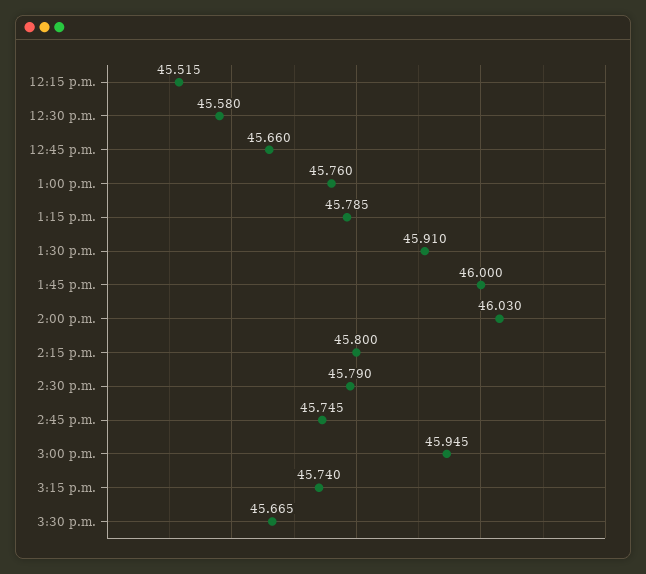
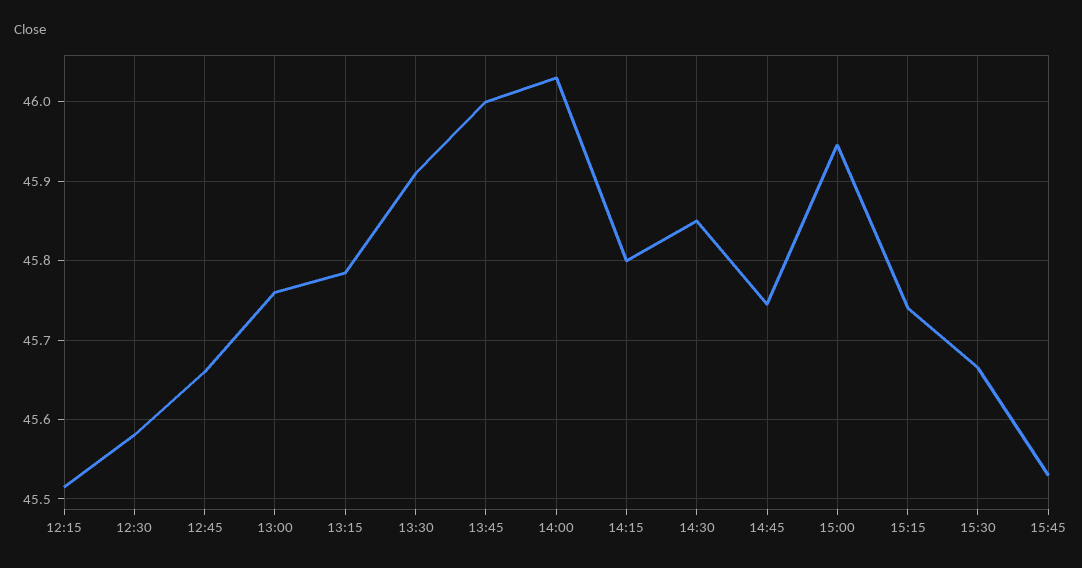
2:30 p.m.: 45.79 -> 45.85
15:45: none -> 45.53

